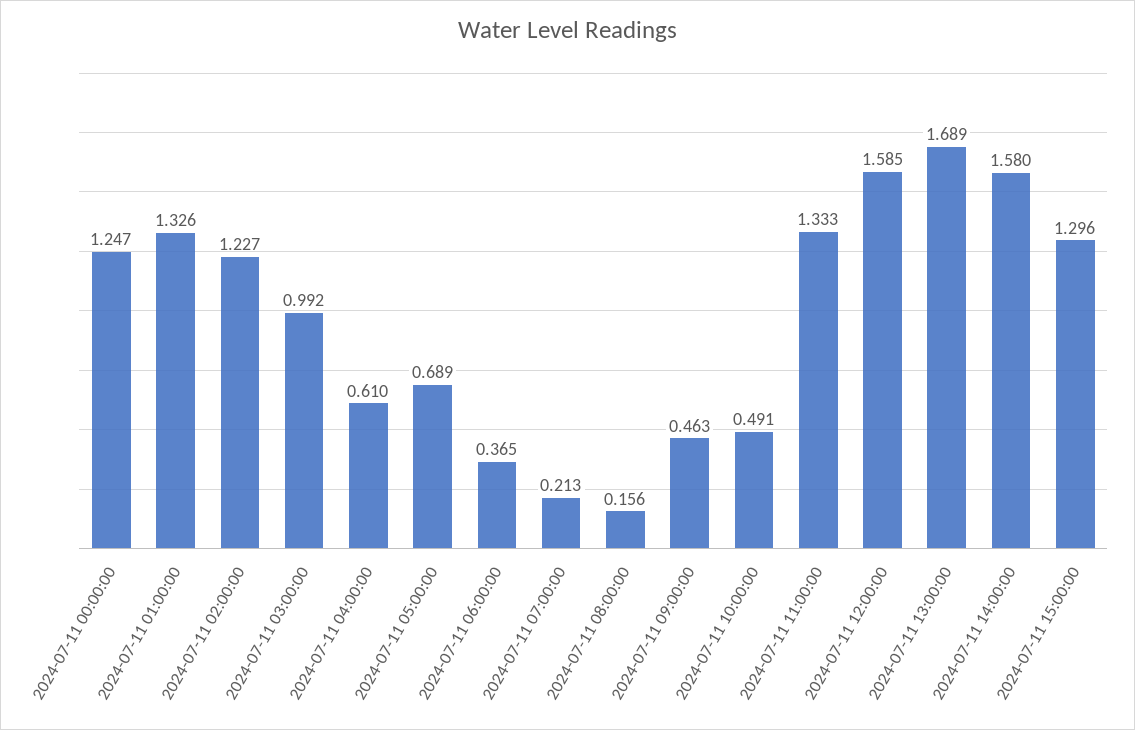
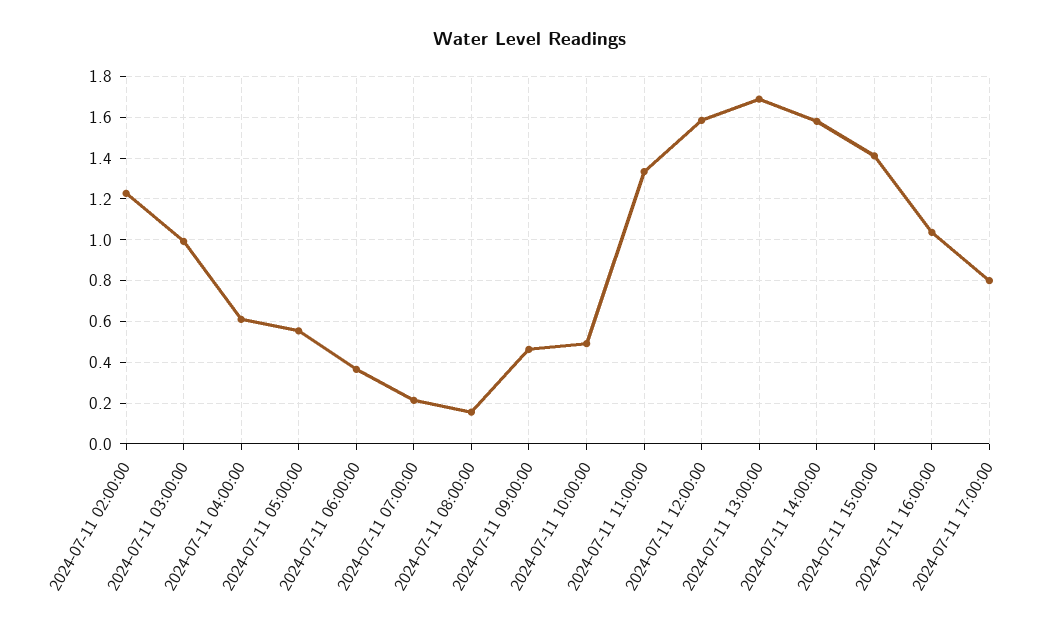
2024-07-11 00:00:00: 1.247 -> none
2024-07-11 01:00:00: 1.326 -> none
2024-07-11 05:00:00: 0.689 -> 0.55
2024-07-11 15:00:00: 1.296 -> 1.4
2024-07-11 16:00:00: none -> 1.05
2024-07-11 17:00:00: none -> 0.8

